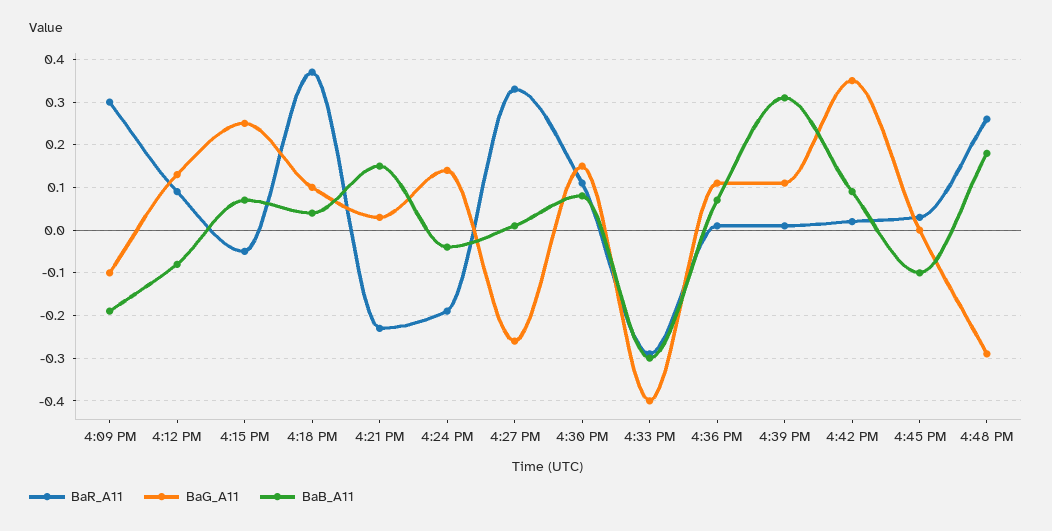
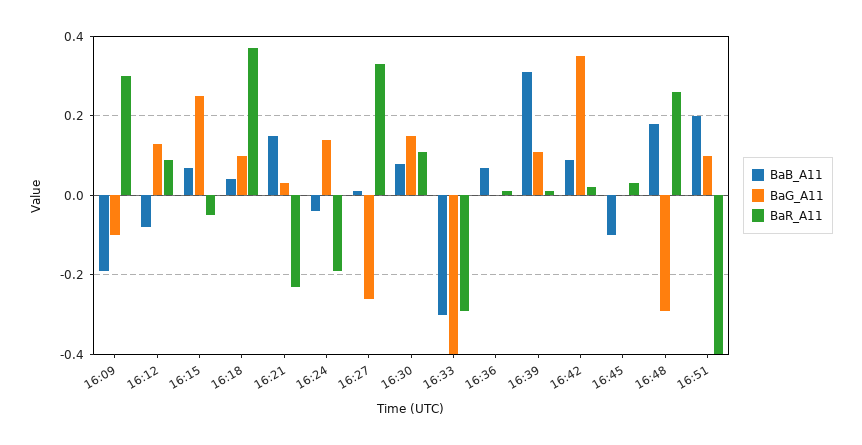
BaG_A11, 4:36 PM: 0.1 -> 0
BaB_A11, 16:51: none -> 0.2
BaG_A11, 16:51: none -> 0.1
BaR_A11, 16:51: none -> -0.4

